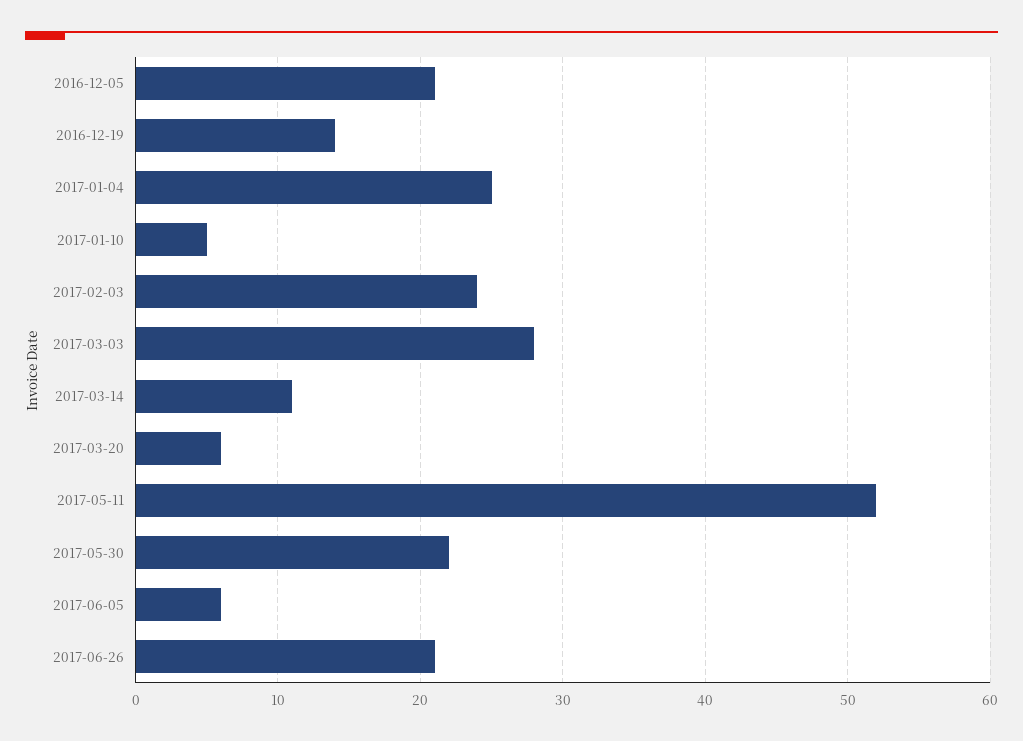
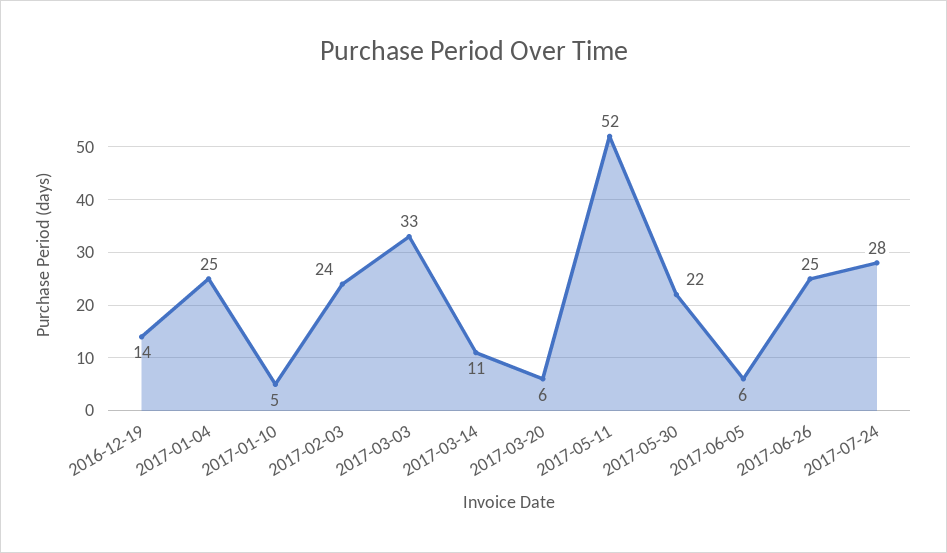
2016-12-05: 21 -> none
2017-03-03: 28 -> 33
2017-06-26: 21 -> 25
2017-07-24: none -> 28

